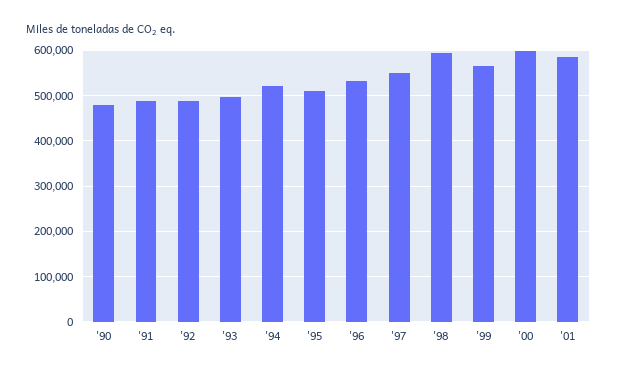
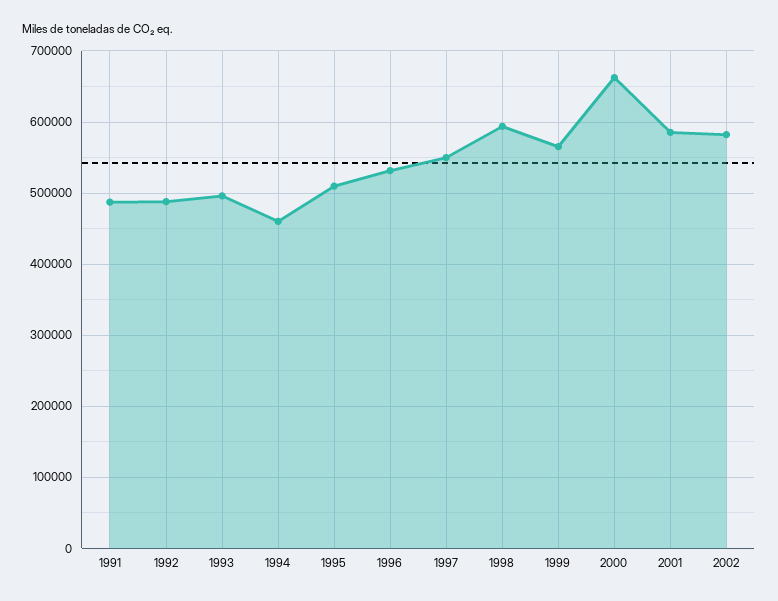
'90: 480000 -> none
'94: 520000 -> 460000
'00: 600000 -> 660000
2002: none -> 580000

